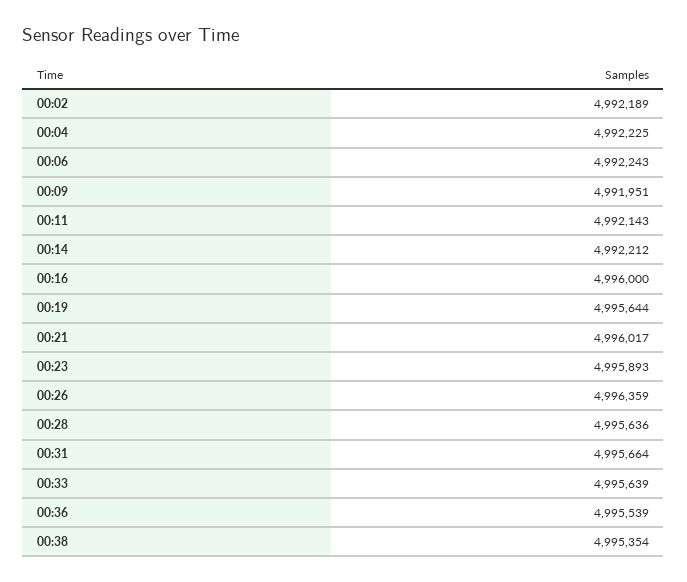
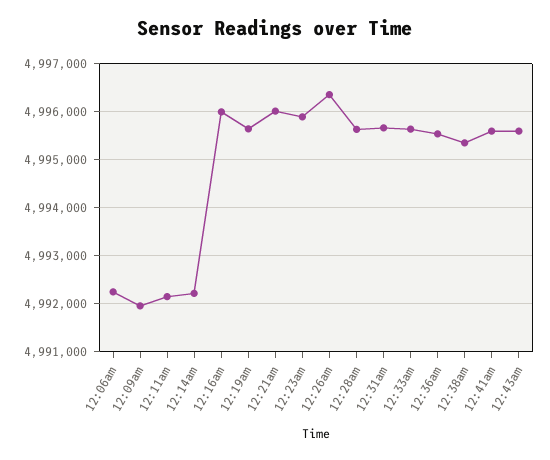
00:02: 4992189 -> none
00:04: 4992225 -> none
12:41am: none -> 4995600
12:43am: none -> 4995600

